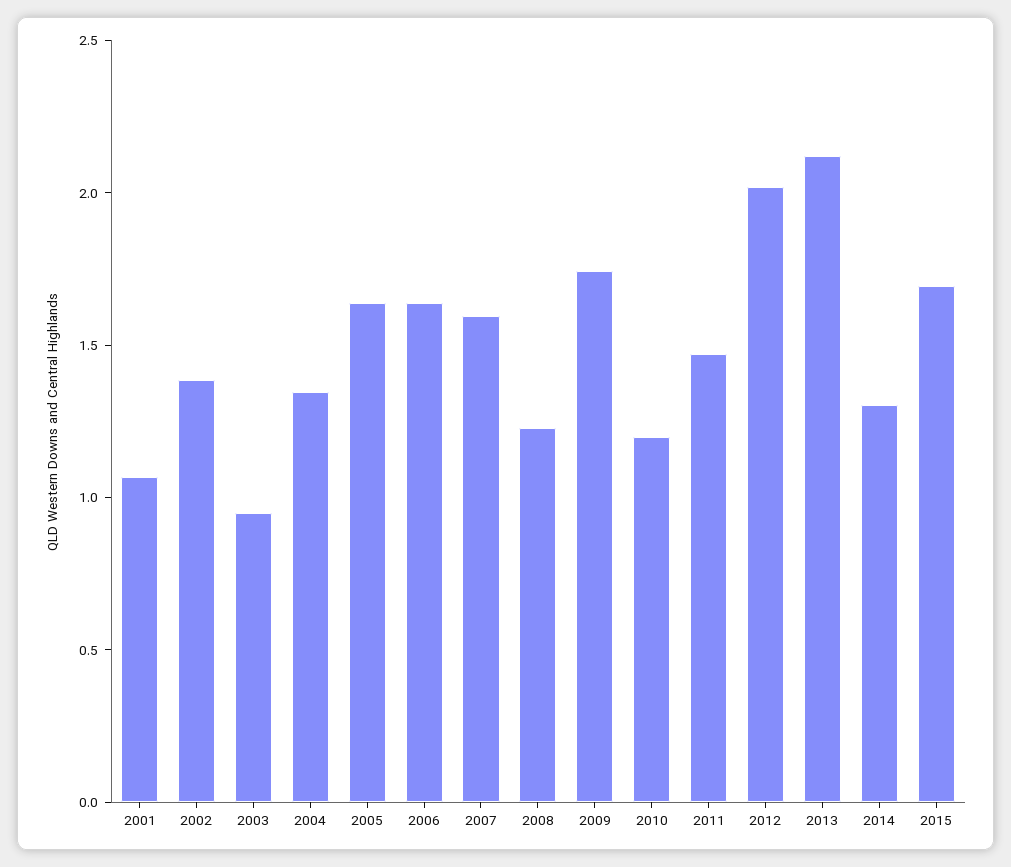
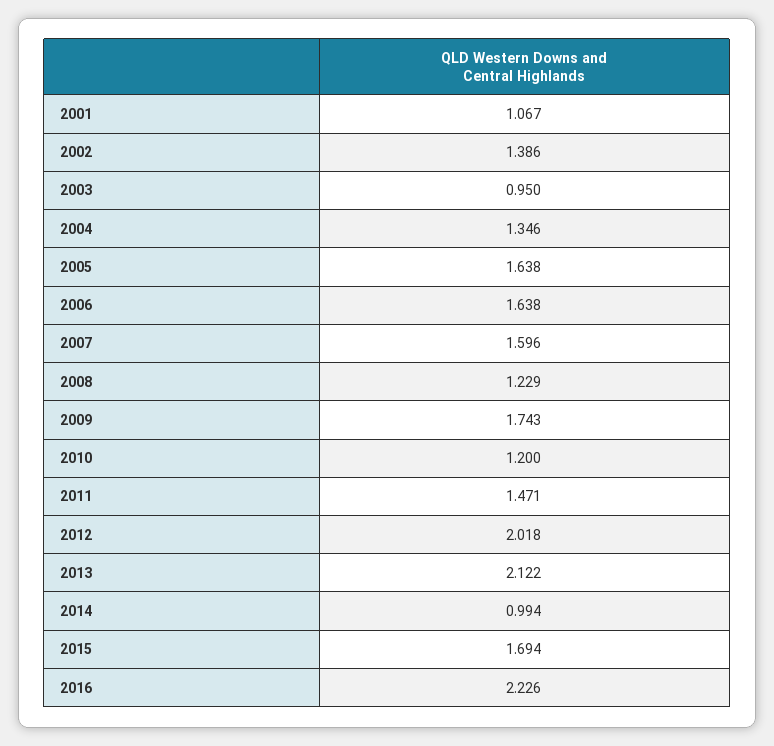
2014: 1.3 -> 0.994
2016: none -> 2.226

